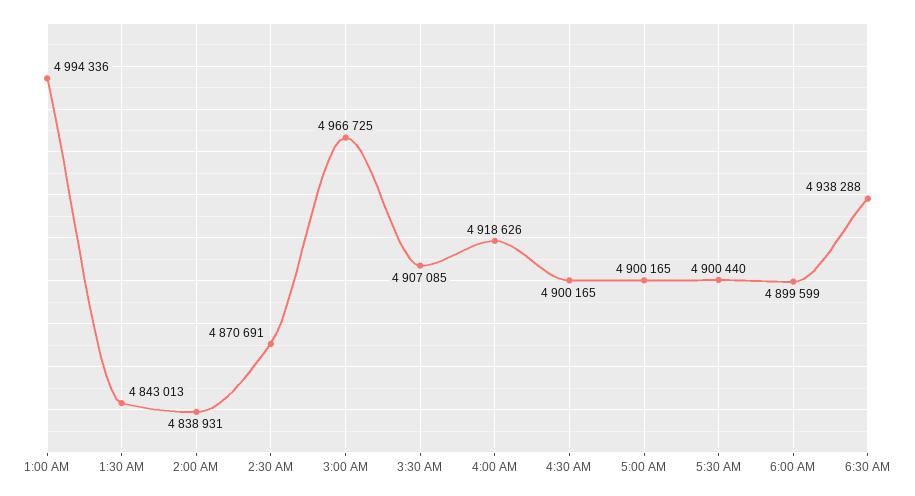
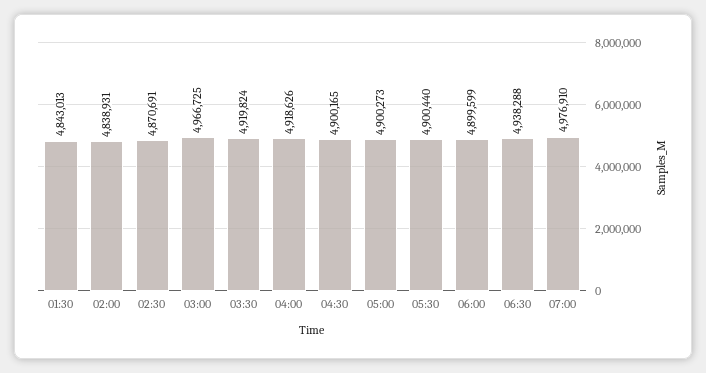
1:00 AM: 4994336 -> none
3:30 AM: 4907085 -> 4919824
5:00 AM: 4900165 -> 4900273
07:00: none -> 4976910

